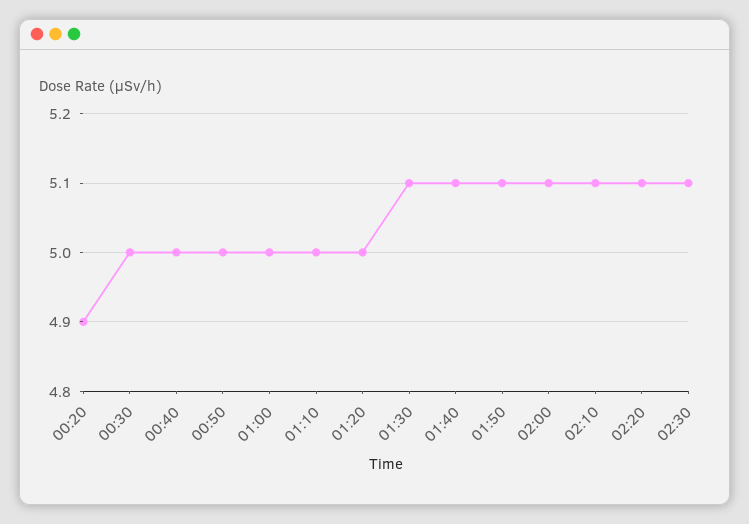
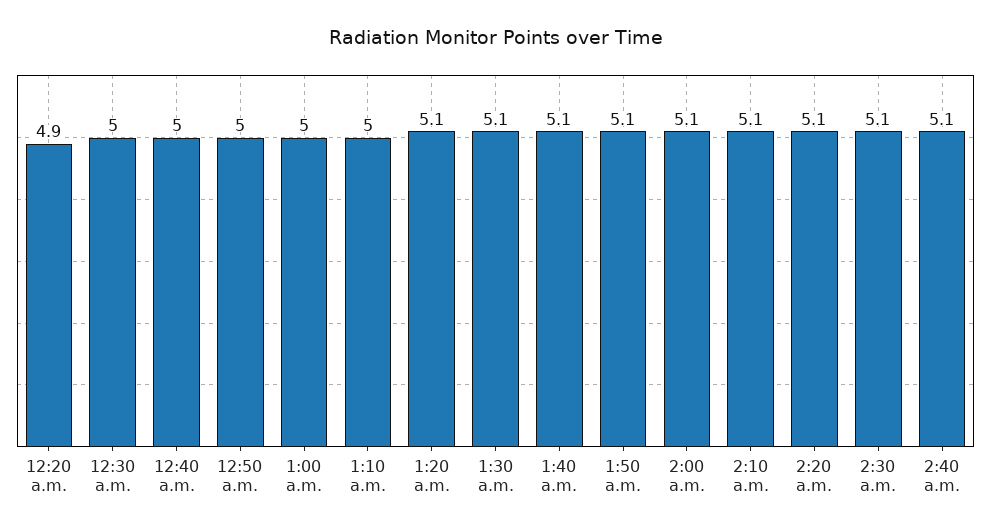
01:20: 5 -> 5.1
2:40 a.m.: none -> 5.1

